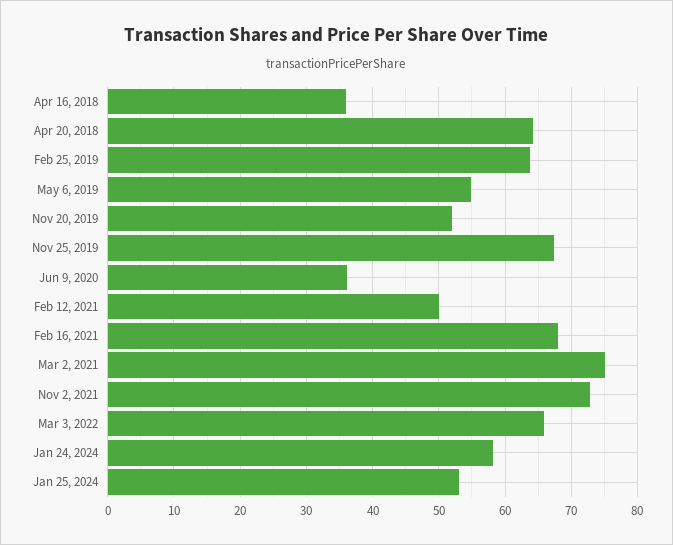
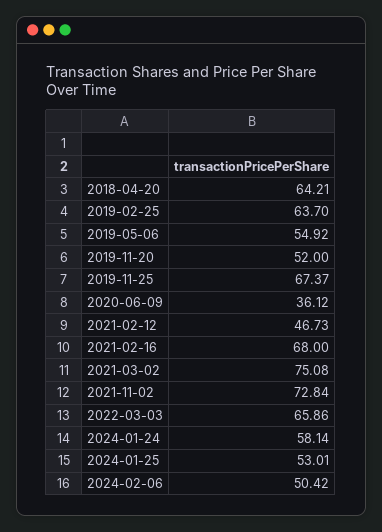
Apr 16, 2018: 36 -> none
Feb 12, 2021: 50 -> 46.73
2024-02-06: none -> 50.42

